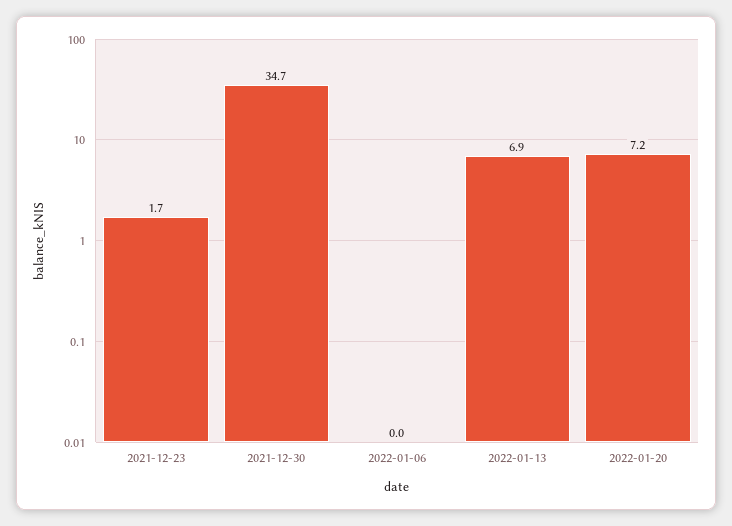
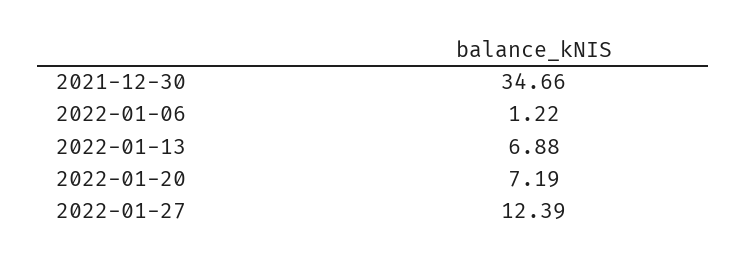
2021-12-23: 1.7 -> none
2022-01-06: 0 -> 1.22
2022-01-27: none -> 12.39

